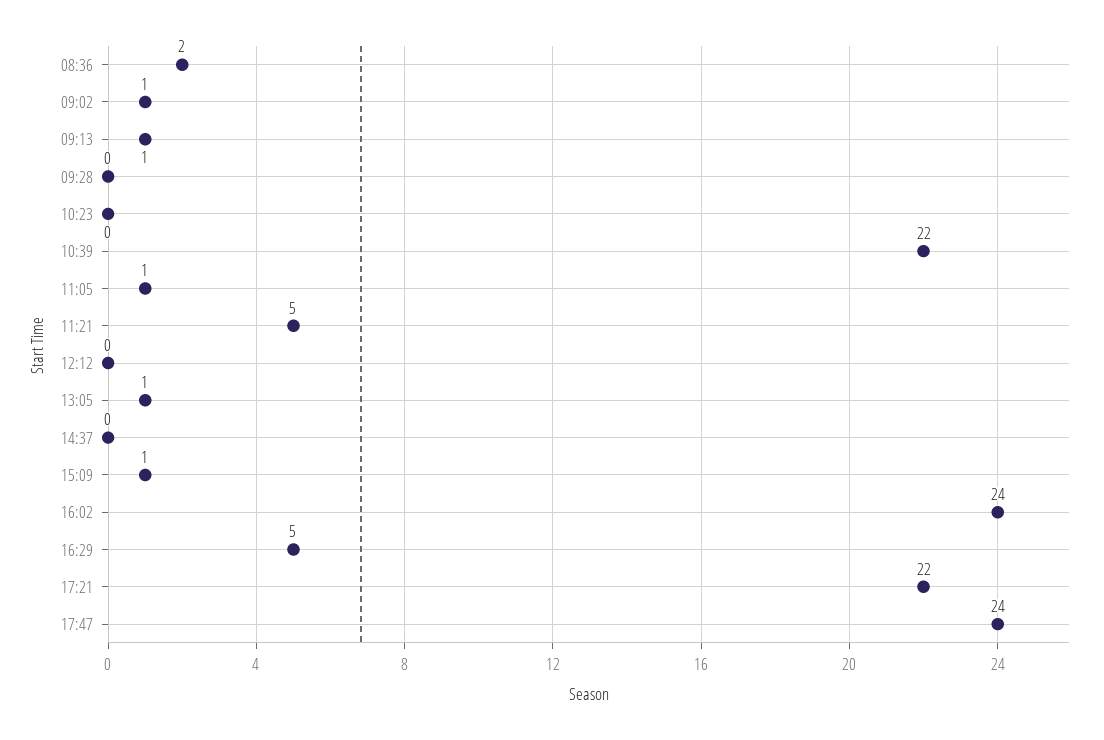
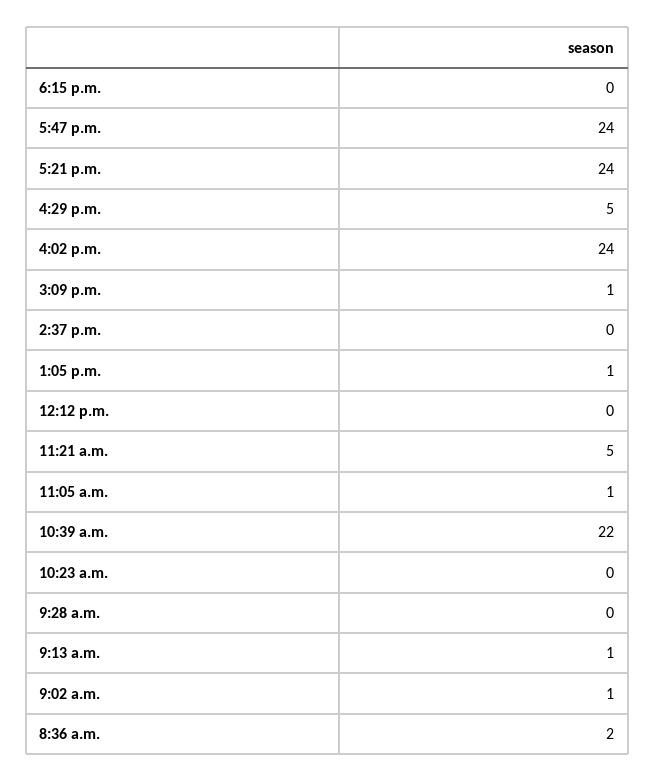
17:21: 22 -> 24
6:15 p.m.: none -> 0

